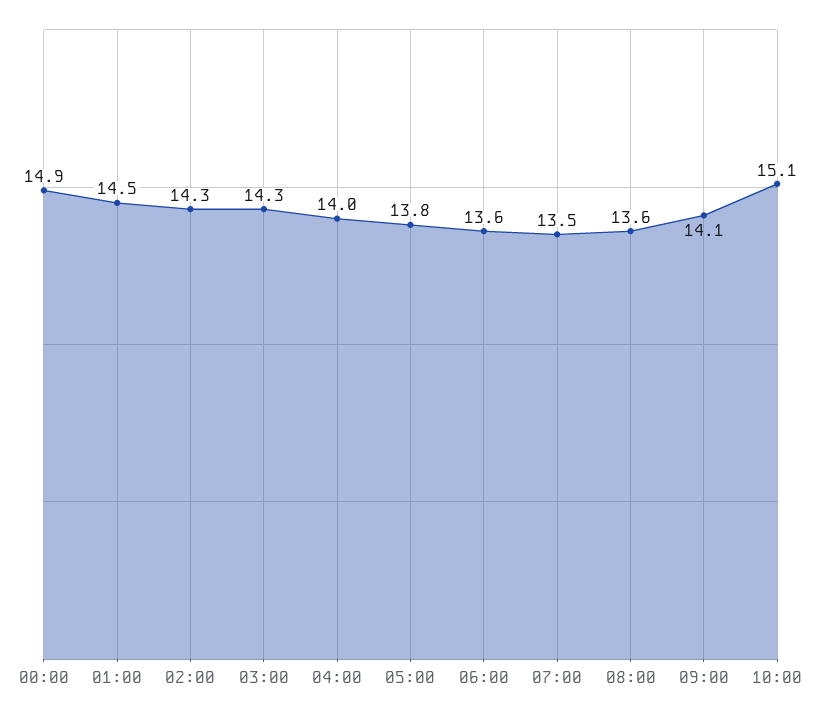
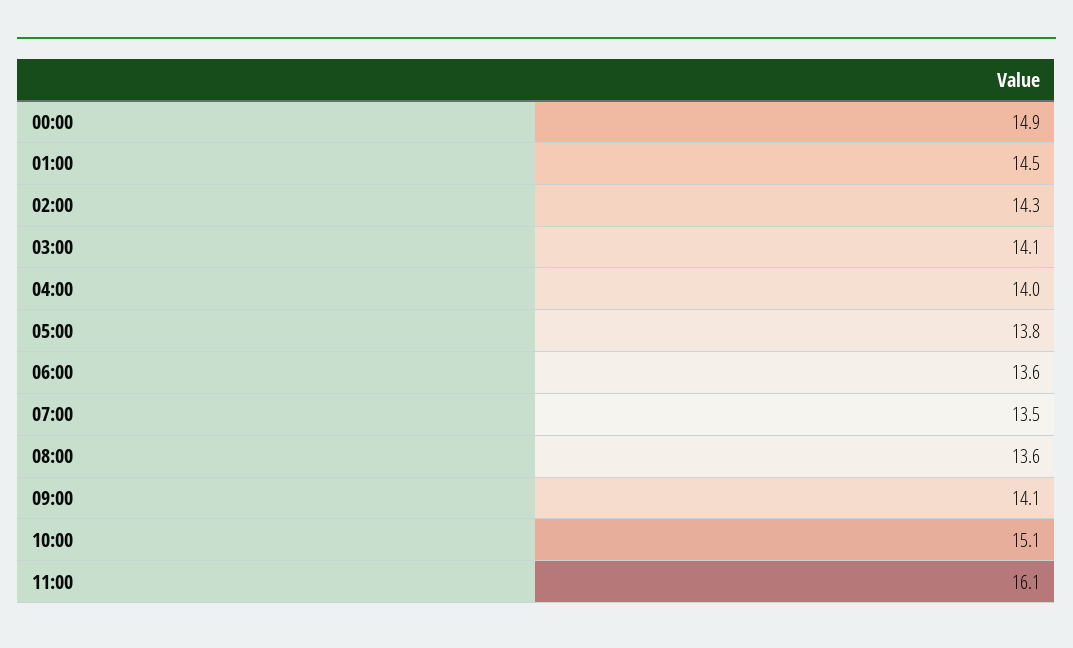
03:00: 14.3 -> 14.1
11:00: none -> 16.1

